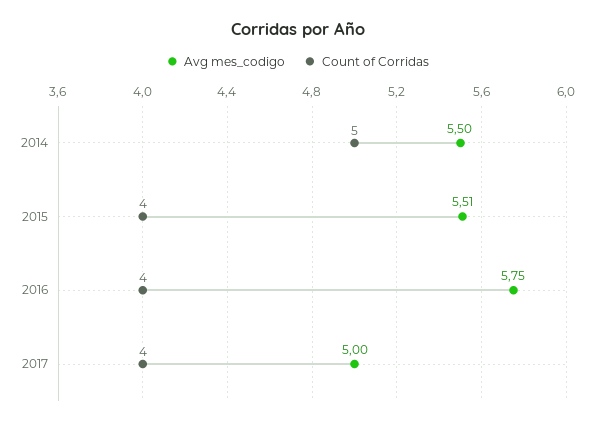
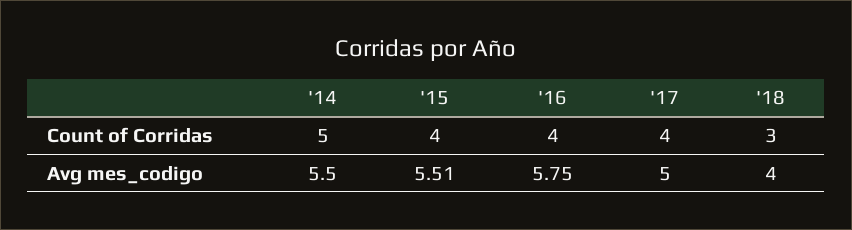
Count of Corridas, '18: none -> 3
Avg mes_codigo, '18: none -> 4

